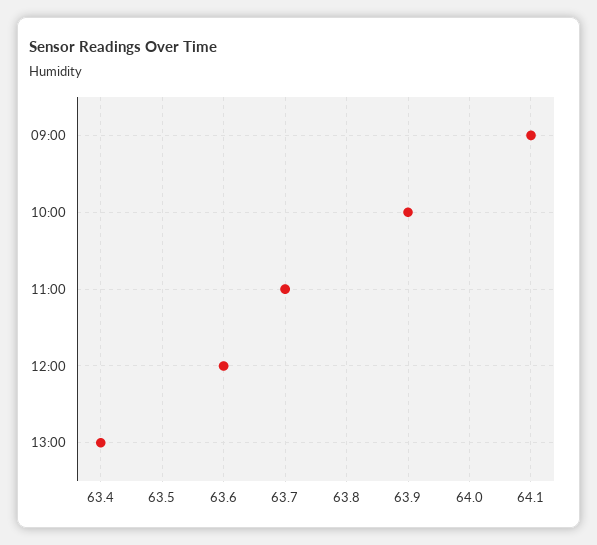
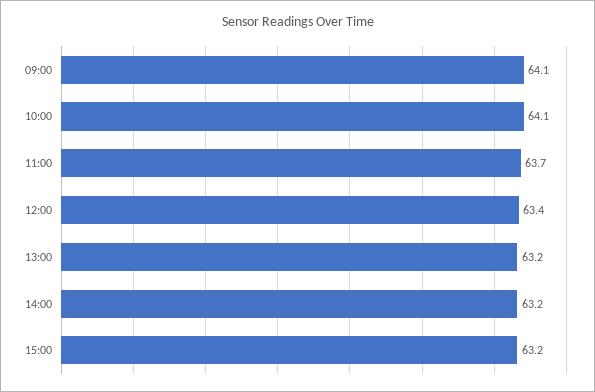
10:00: 63.9 -> 64.1
12:00: 63.6 -> 63.4
13:00: 63.4 -> 63.2
14:00: none -> 63.2
15:00: none -> 63.2

